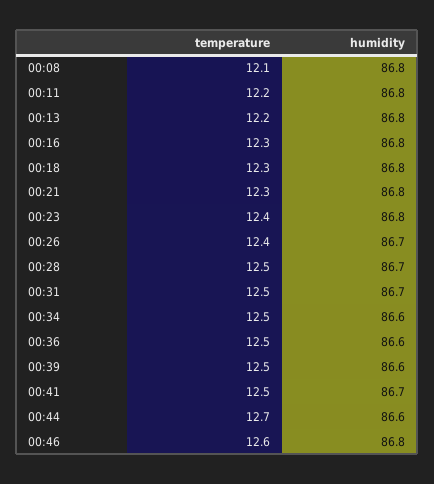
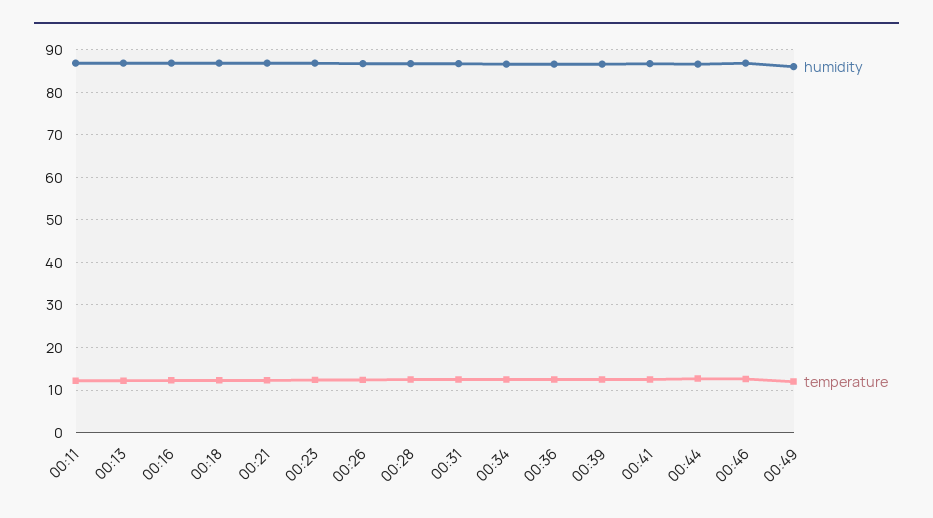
temperature, 00:08: 12.1 -> none
humidity, 00:08: 86.8 -> none
humidity, 00:49: none -> 86
temperature, 00:49: none -> 12

